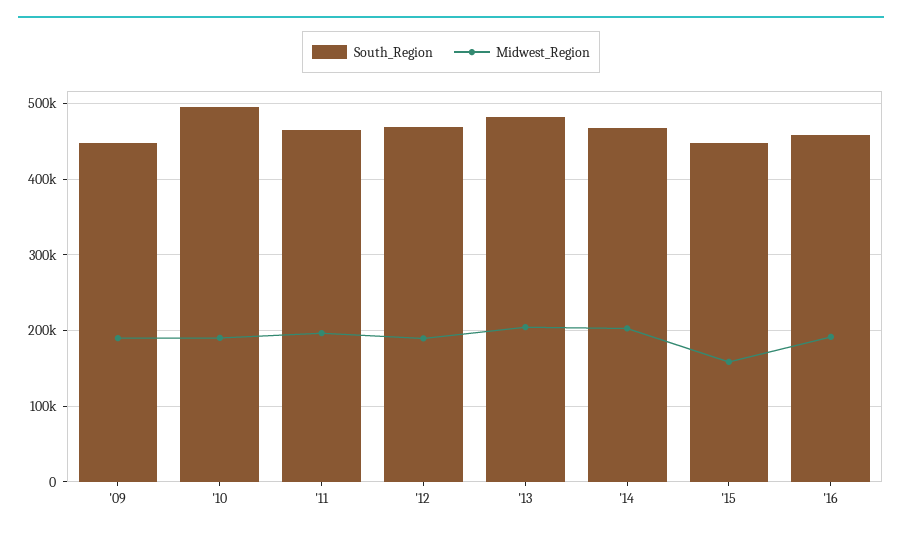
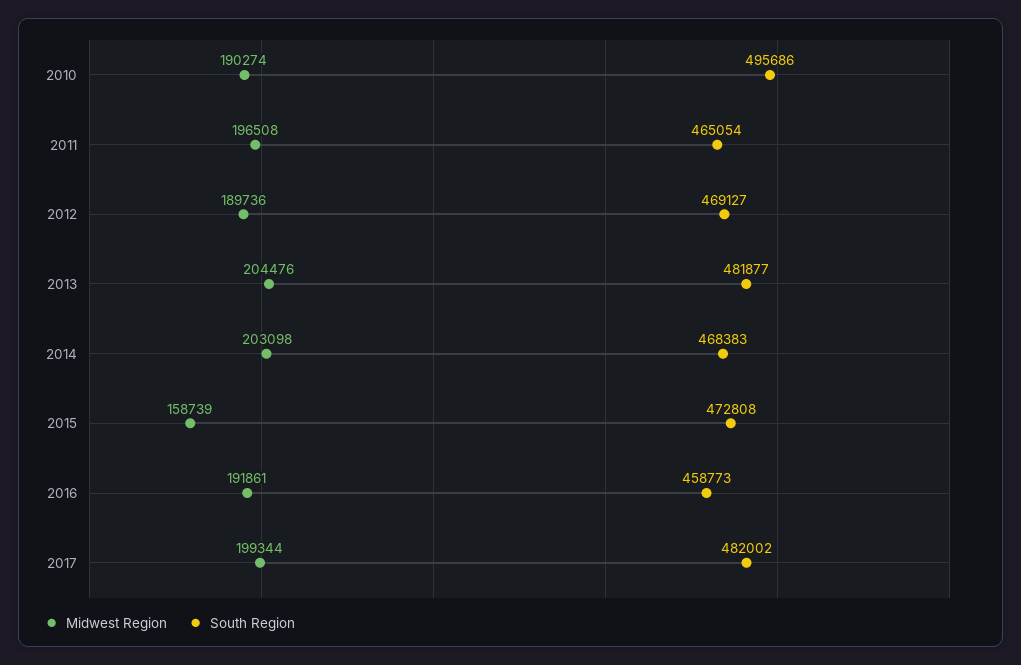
South_Region, '09: 450000 -> none
Midwest_Region, '09: 190000 -> none
South_Region, '15: 450000 -> 472808
Midwest_Region, 2017: none -> 199344
South_Region, 2017: none -> 482002

